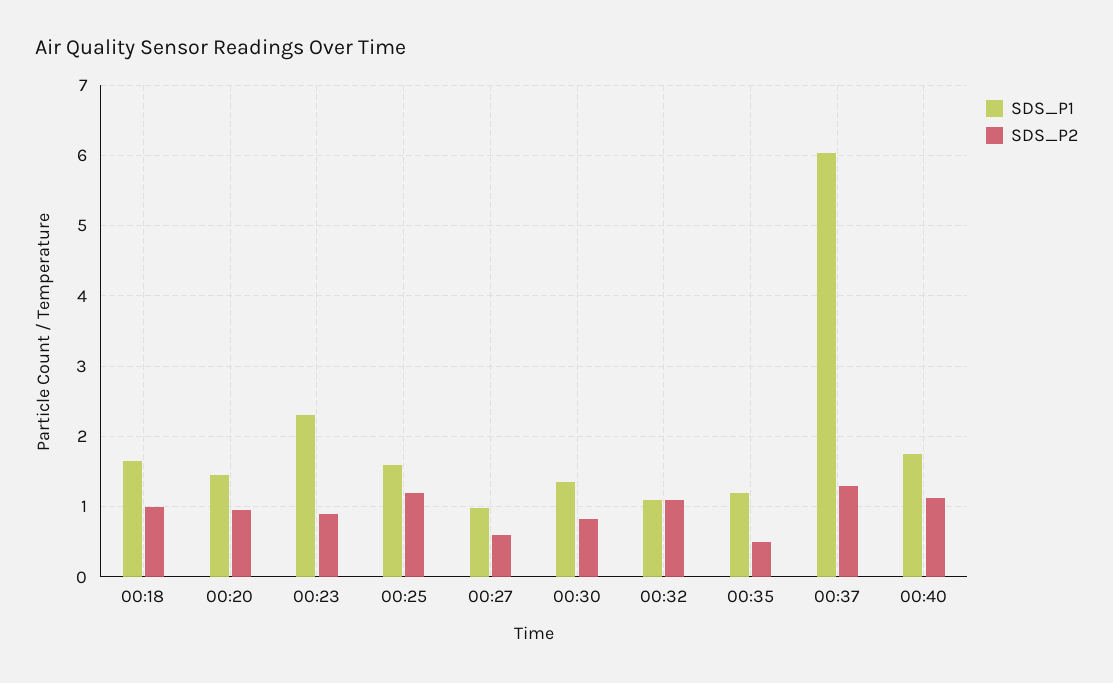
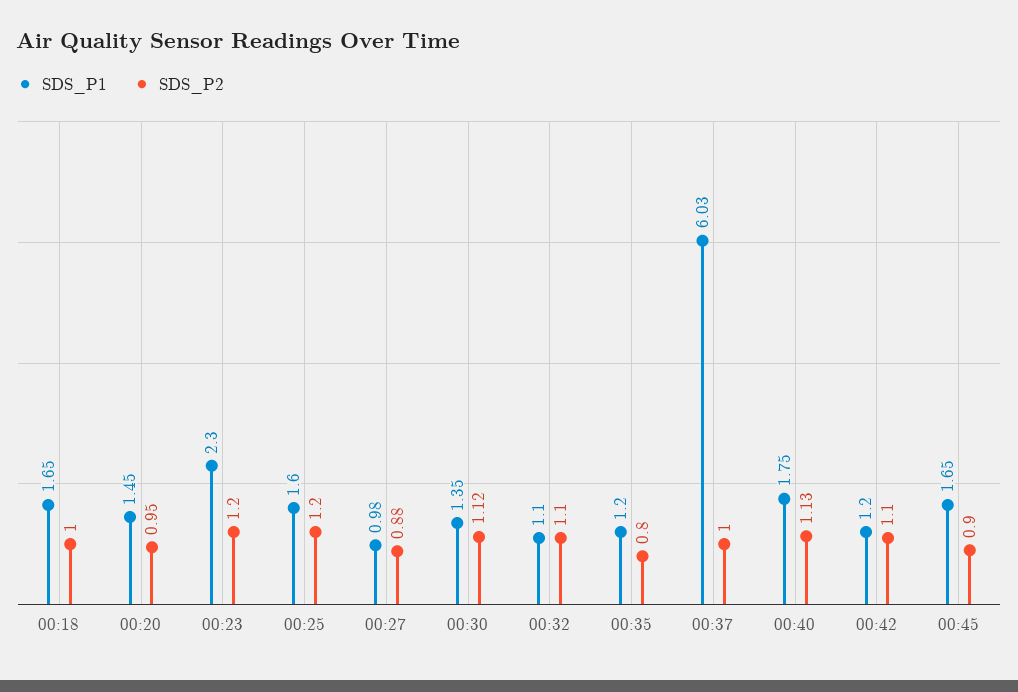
SDS_P2, 00:23: 0.9 -> 1.2
SDS_P2, 00:27: 0.6 -> 0.88
SDS_P2, 00:30: 0.8 -> 1.12
SDS_P2, 00:35: 0.5 -> 0.8
SDS_P2, 00:37: 1.3 -> 1
SDS_P1, 00:42: none -> 1.2
SDS_P2, 00:42: none -> 1.1
SDS_P1, 00:45: none -> 1.65
SDS_P2, 00:45: none -> 0.9

